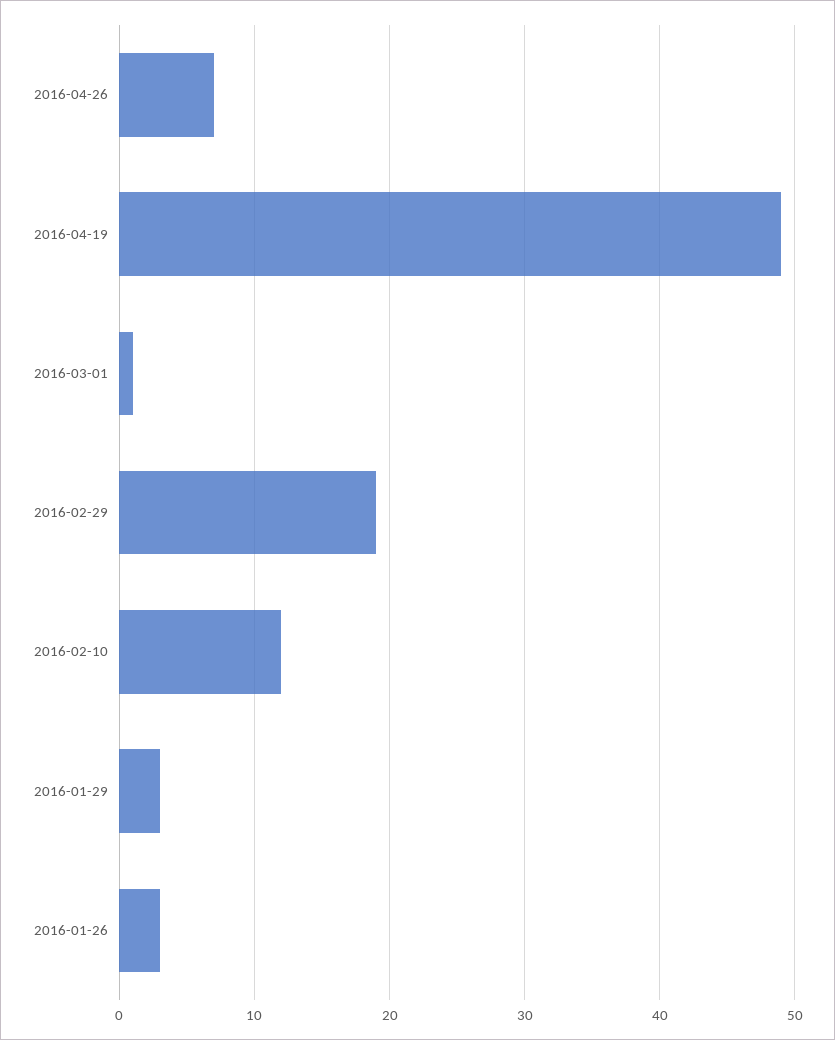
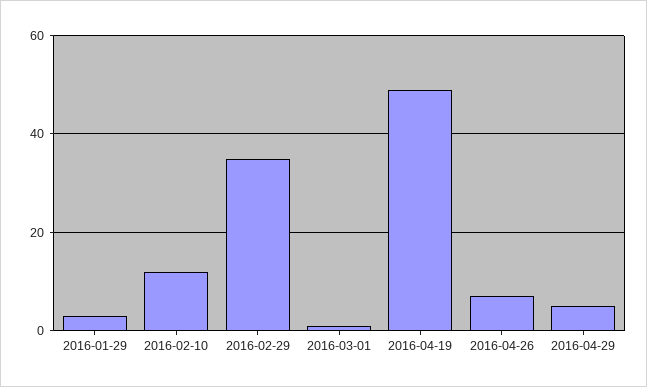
2016-02-29: 19 -> 35
2016-01-26: 3 -> none
2016-04-29: none -> 5

